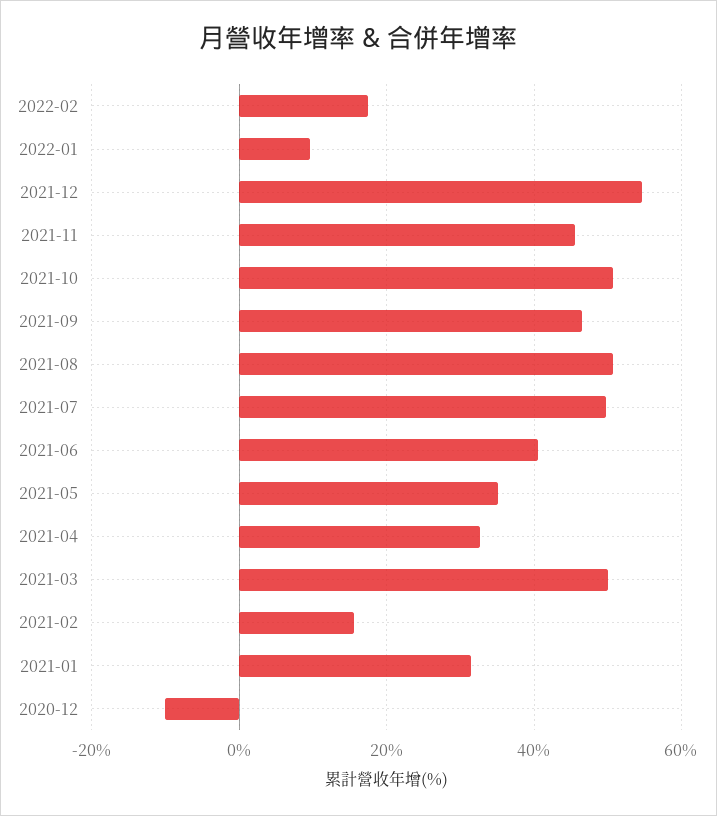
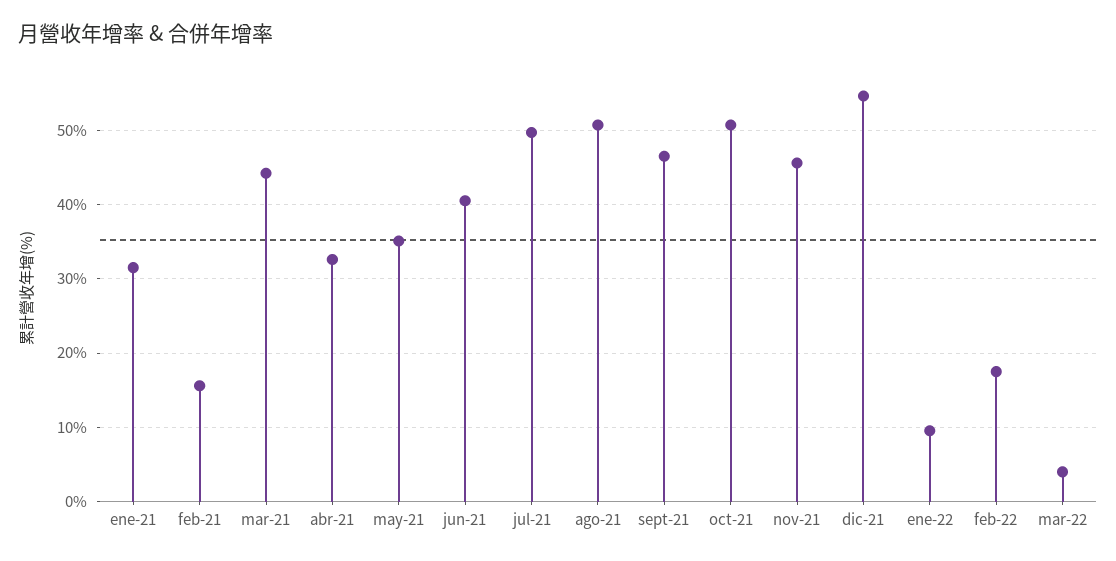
2021-03: 50 -> 44
2020-12: -10 -> none
mar-22: none -> 4

